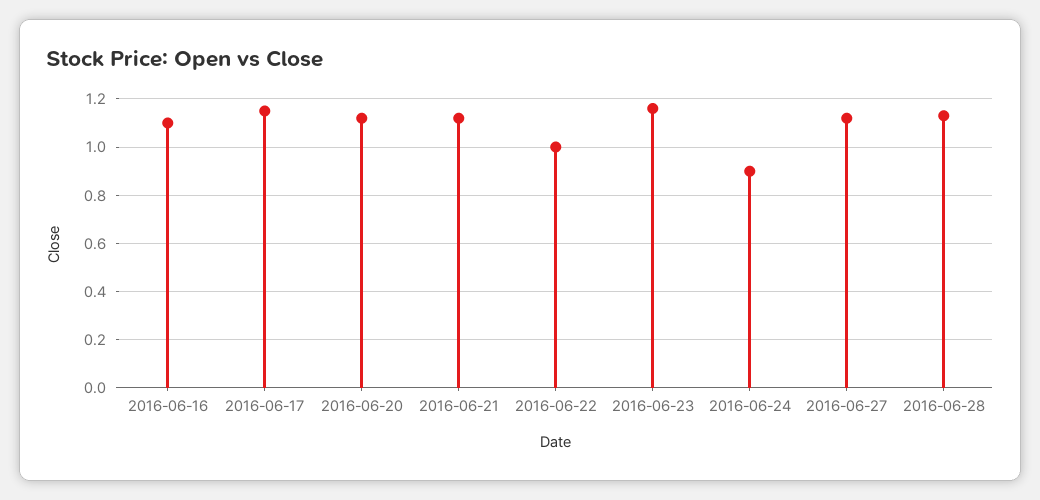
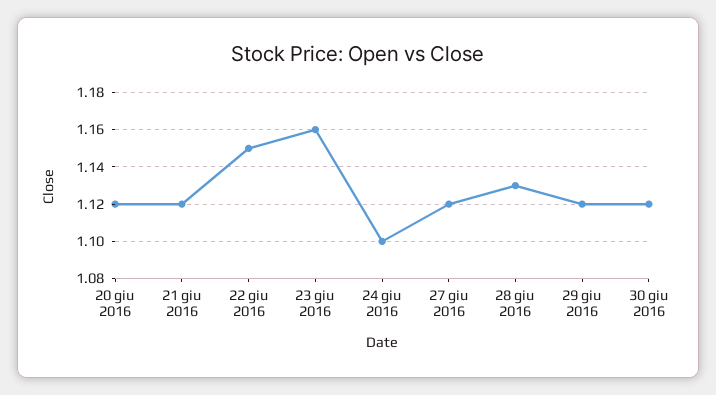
2016-06-16: 1.1 -> none
2016-06-17: 1.15 -> none
2016-06-22: 1 -> 1.15
2016-06-24: 0.9 -> 1.1
29 giu 2016: none -> 1.12
30 giu 2016: none -> 1.12

